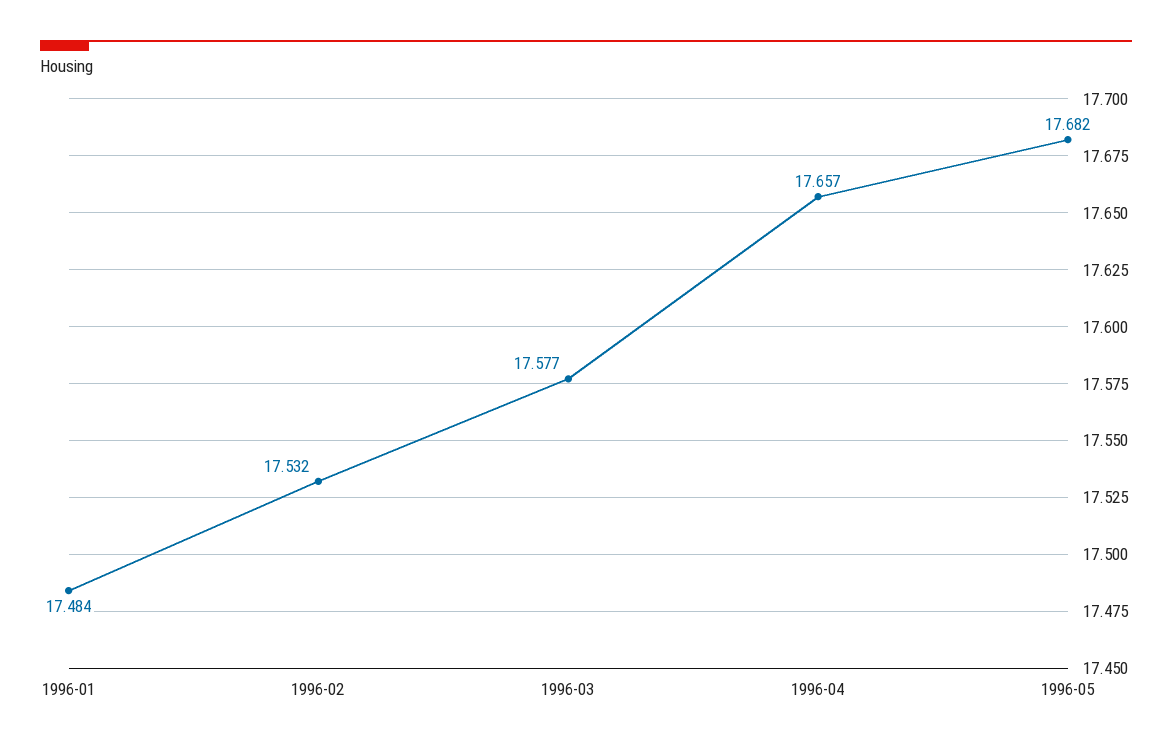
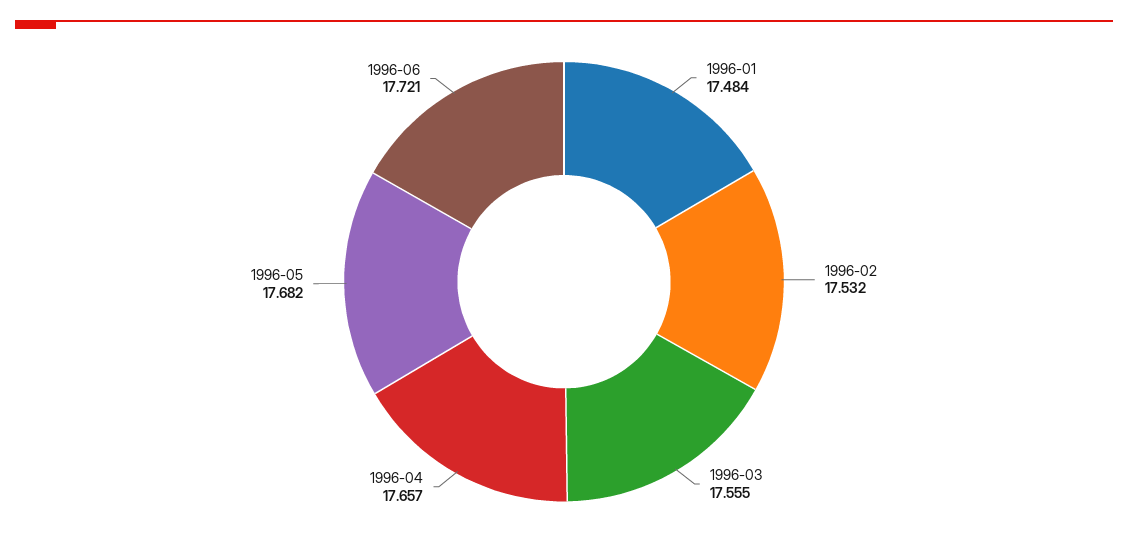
1996-03: 17.577 -> 17.555
1996-06: none -> 17.721

